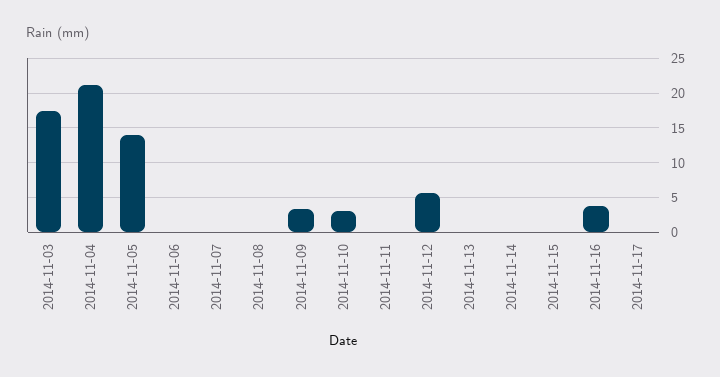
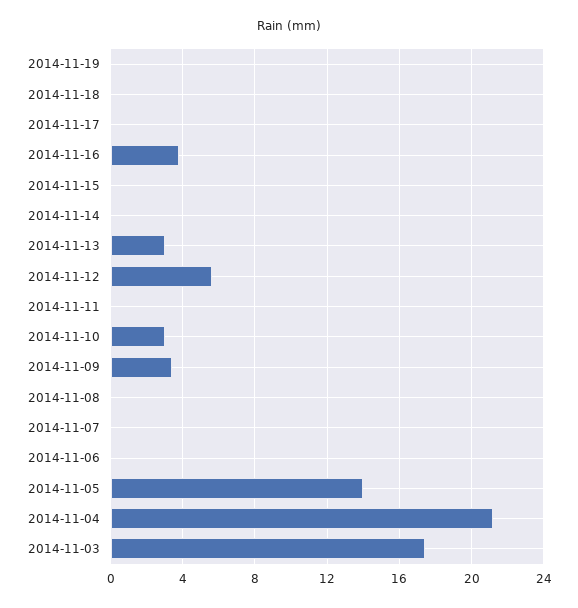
2014-11-13: 0 -> 3
2014-11-19: none -> 0
2014-11-18: none -> 0

